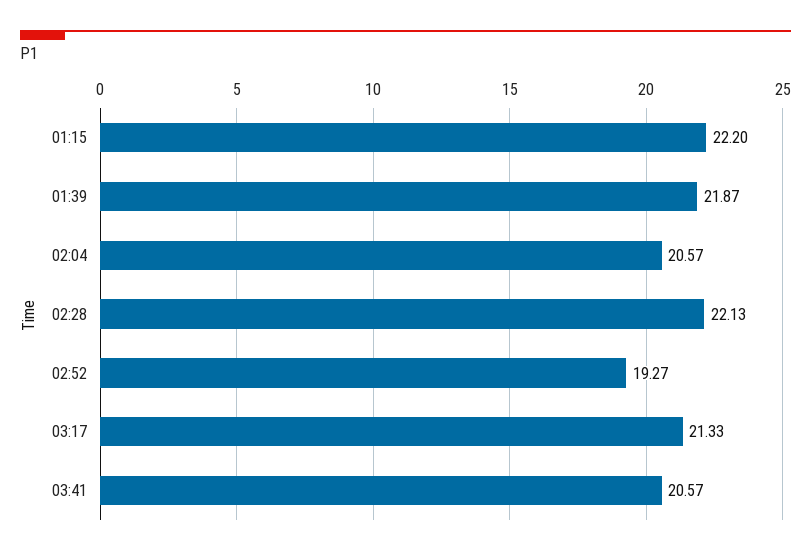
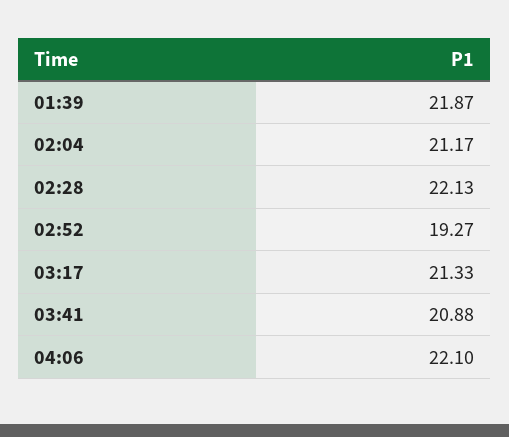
01:15: 22.2 -> none
02:04: 20.57 -> 21.17
03:41: 20.57 -> 20.88
04:06: none -> 22.1

